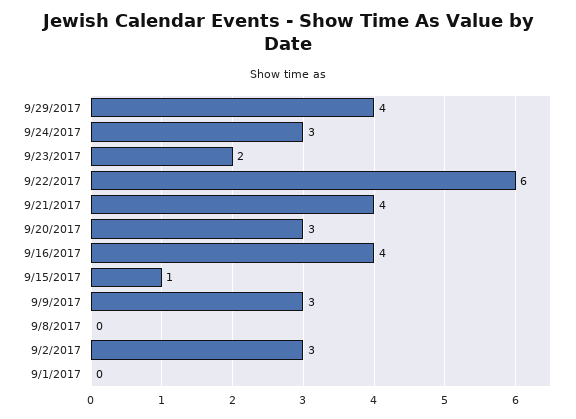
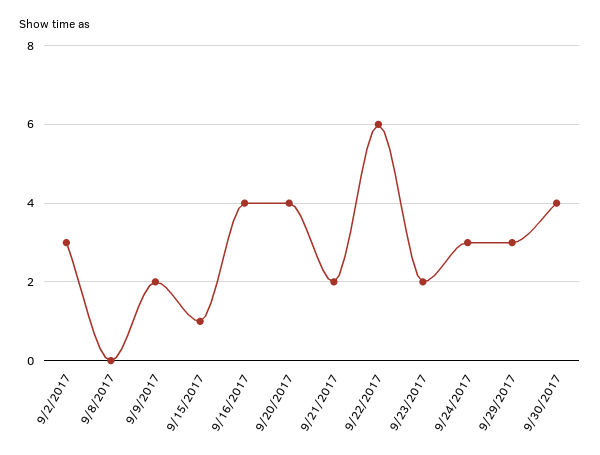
9/29/2017: 4 -> 3
9/21/2017: 4 -> 2
9/20/2017: 3 -> 4
9/9/2017: 3 -> 2
9/1/2017: 0 -> none
9/30/2017: none -> 4

